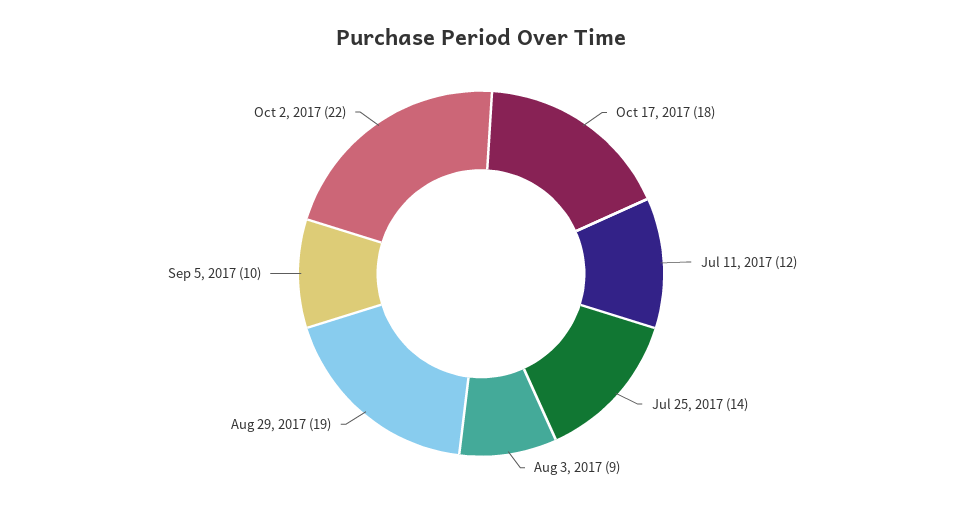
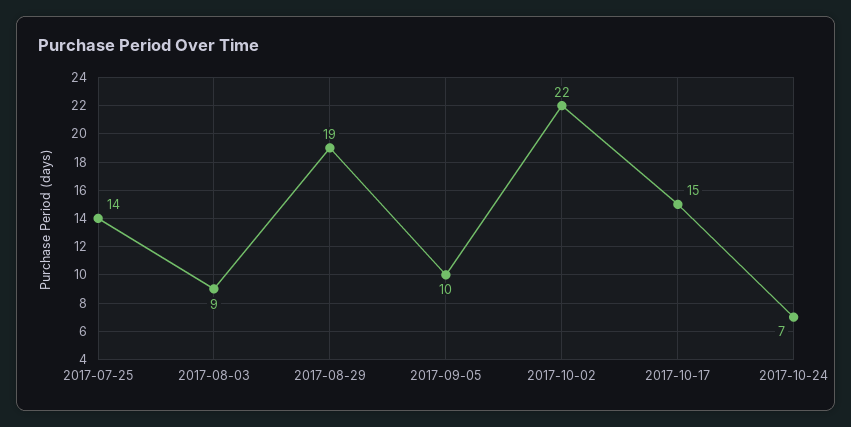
Oct 17, 2017: 18 -> 15
Jul 11, 2017: 12 -> none
2017-10-24: none -> 7

